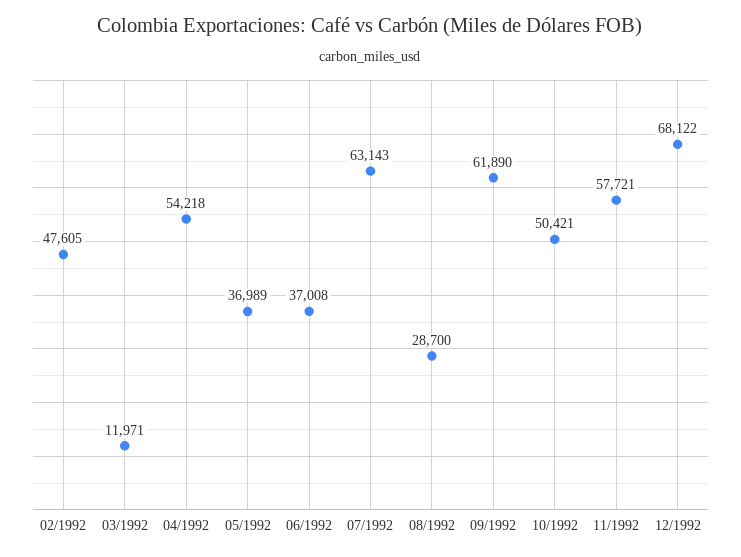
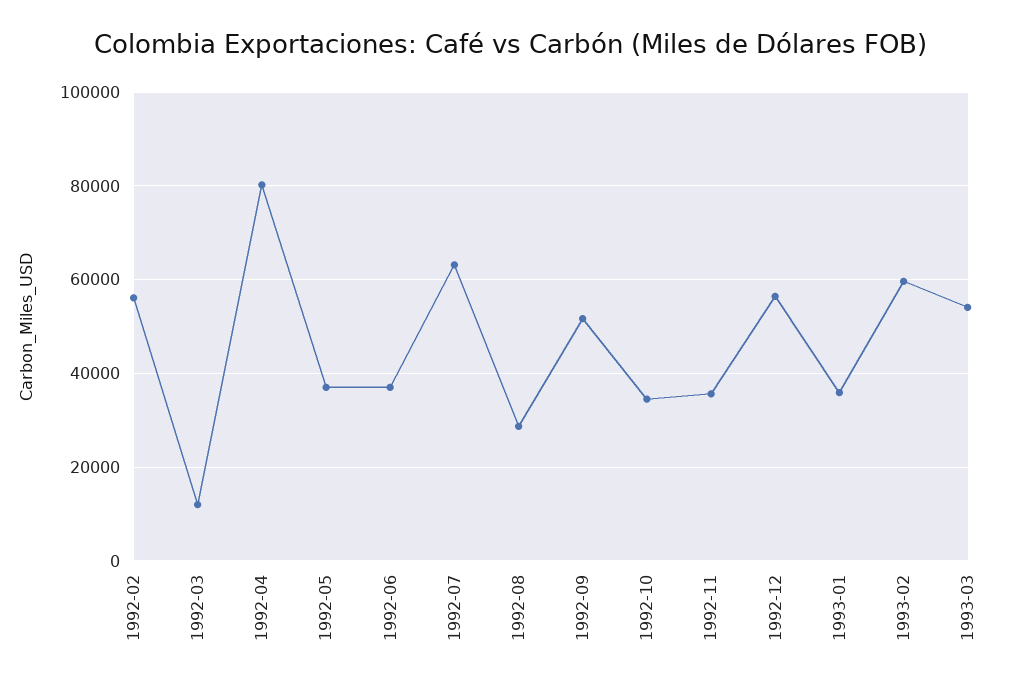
02/1992: 47605 -> 56000
04/1992: 54218 -> 80000
09/1992: 61890 -> 52000
10/1992: 50421 -> 34000
11/1992: 57721 -> 36000
12/1992: 68122 -> 56000
1993-01: none -> 36000
1993-02: none -> 60000
1993-03: none -> 54000

